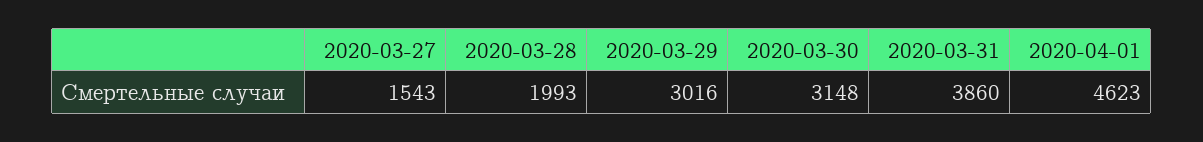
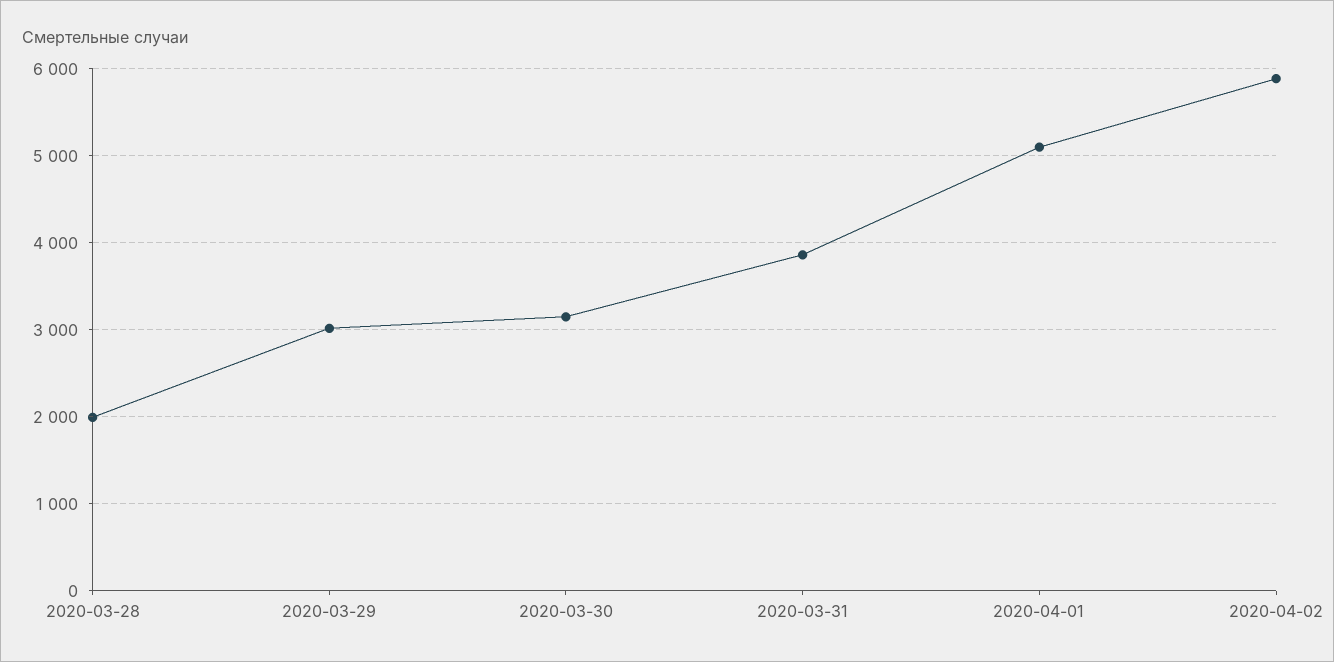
2020-03-27: 1543 -> none
2020-04-01: 4623 -> 5100
2020-04-02: none -> 5900

